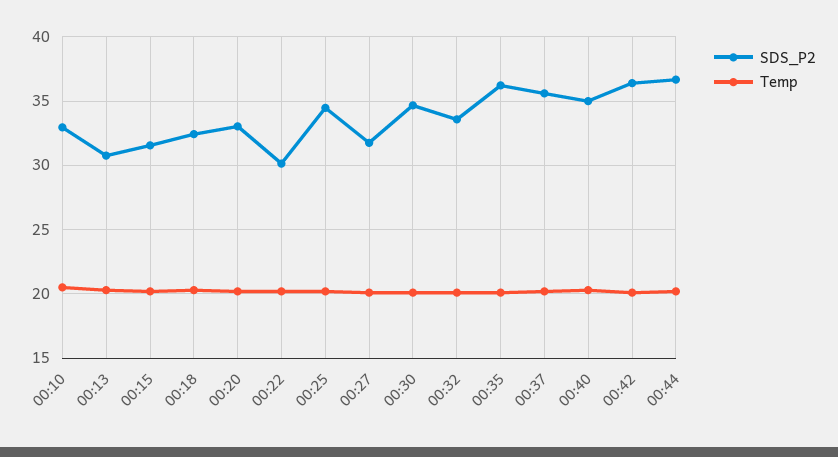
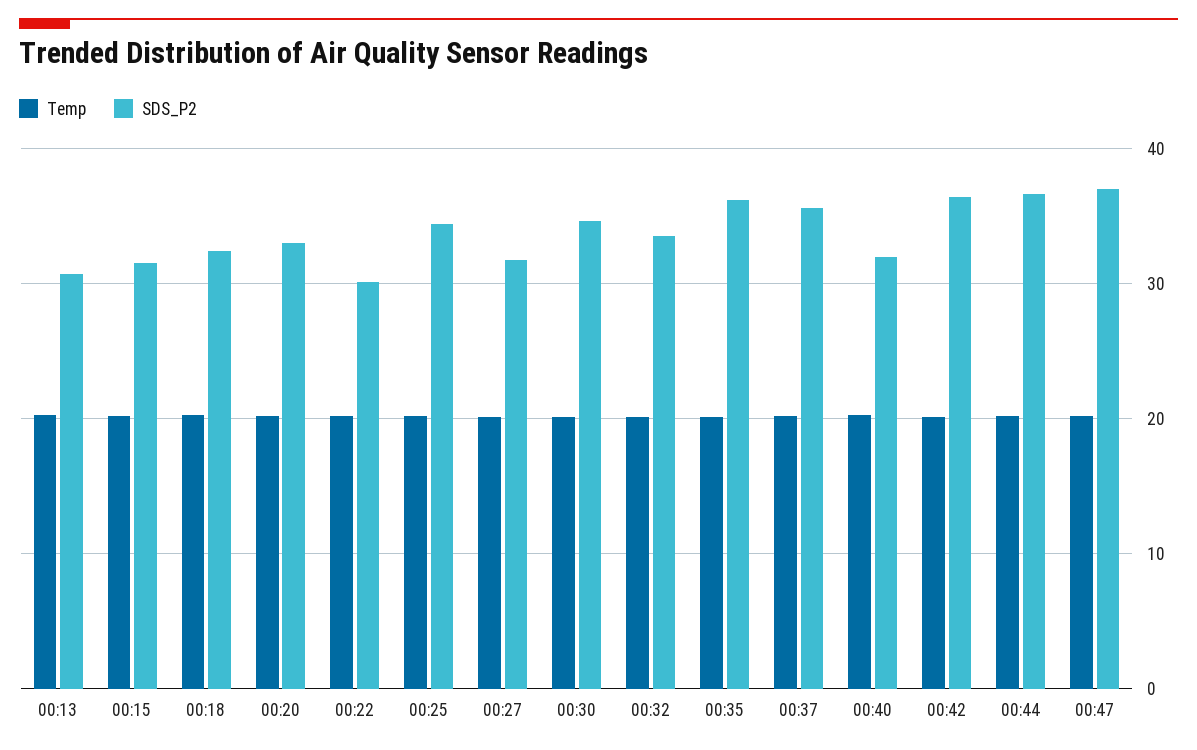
SDS_P2, 00:10: 33 -> none
Temp, 00:10: 20.5 -> none
SDS_P2, 00:40: 35 -> 32
Temp, 00:47: none -> 20
SDS_P2, 00:47: none -> 37

